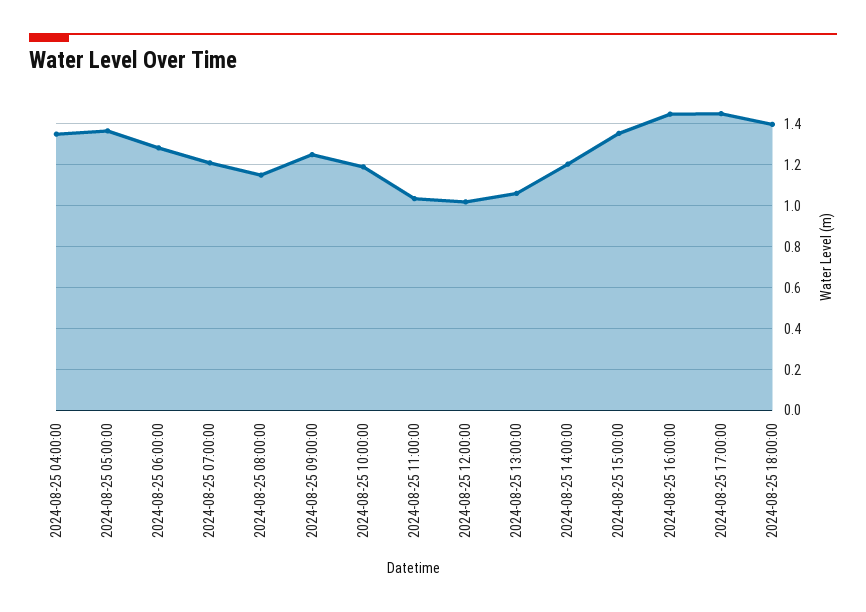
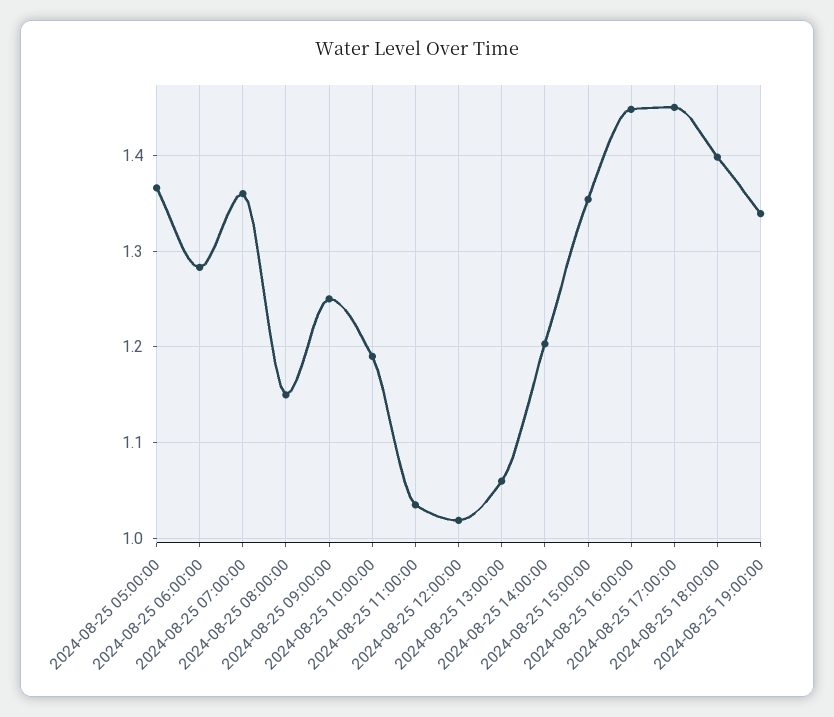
2024-08-25 04:00:00: 1.35 -> none
2024-08-25 07:00:00: 1.2 -> 1.36
2024-08-25 19:00:00: none -> 1.34

